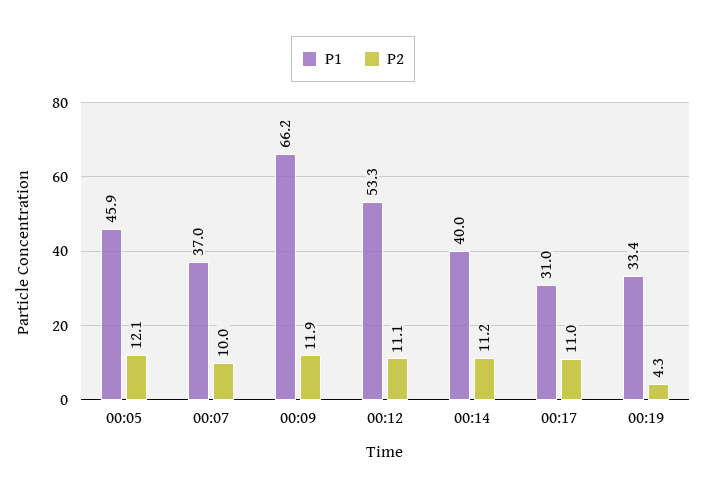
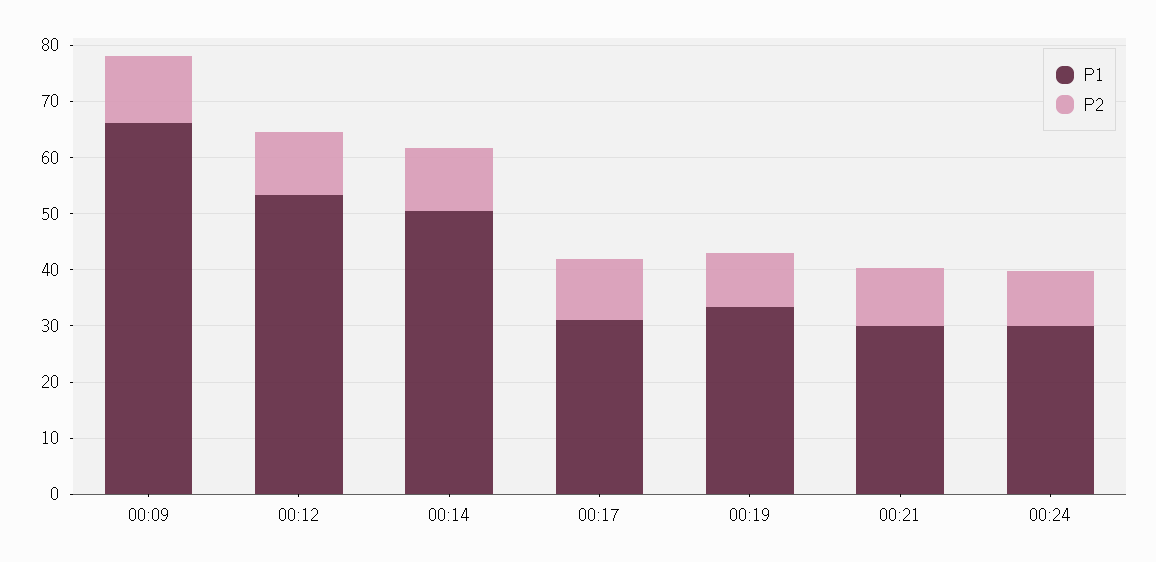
P1, 00:05: 45.9 -> none
P2, 00:05: 12.1 -> none
P1, 00:07: 37 -> none
P2, 00:07: 10 -> none
P1, 00:14: 40 -> 50
P2, 00:19: 4.3 -> 10
P1, 00:21: none -> 30
P2, 00:21: none -> 10
P1, 00:24: none -> 30
P2, 00:24: none -> 10

